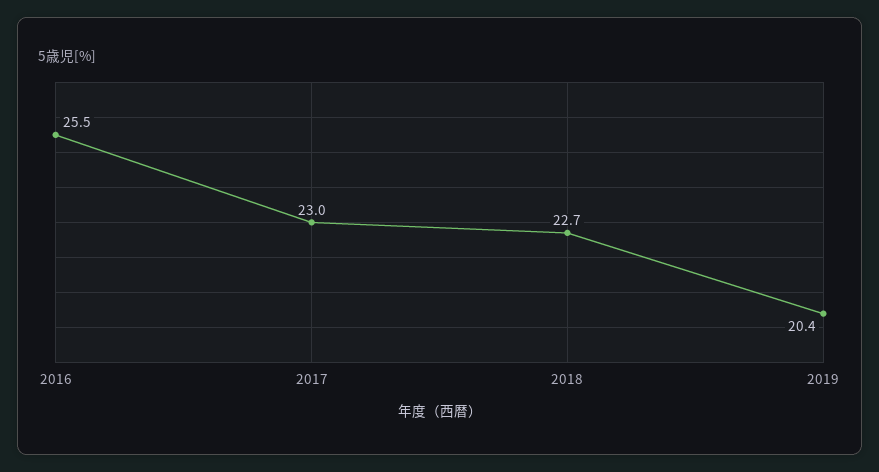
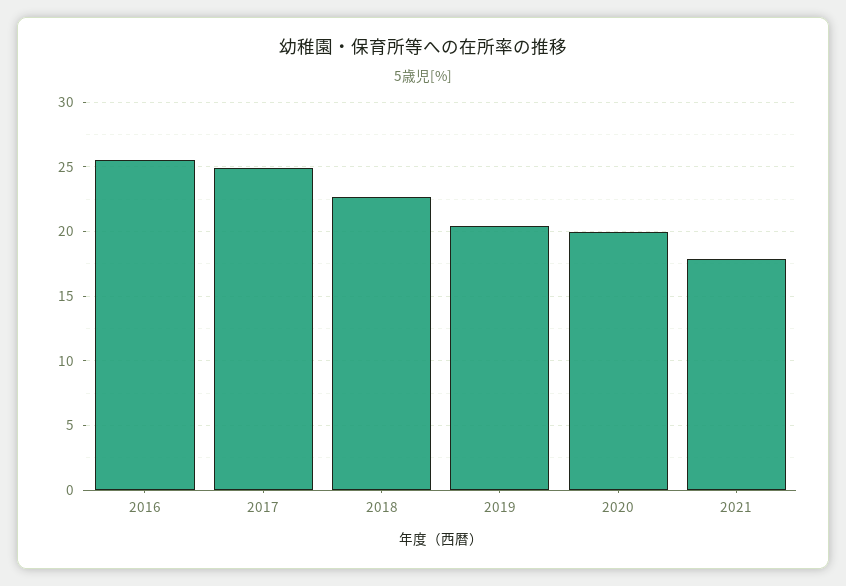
2017: 23 -> 25
2020: none -> 20
2021: none -> 18

